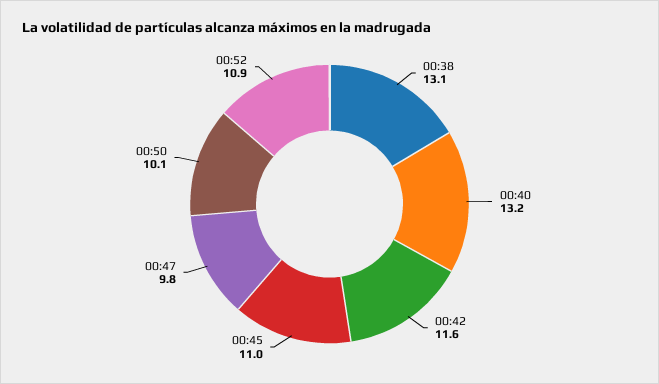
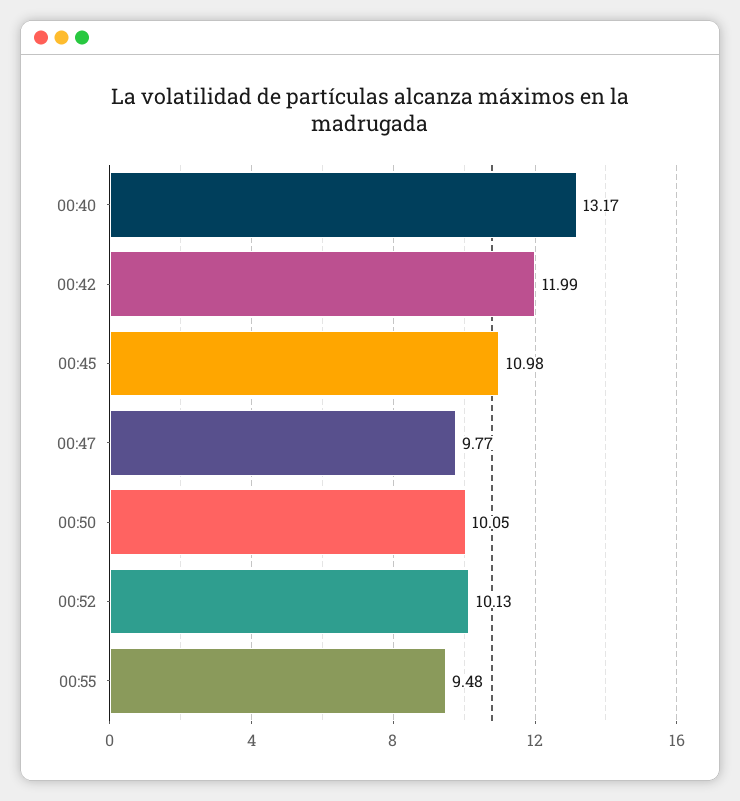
00:38: 13.1 -> none
00:42: 11.6 -> 11.99
00:52: 10.9 -> 10.13
00:55: none -> 9.48

